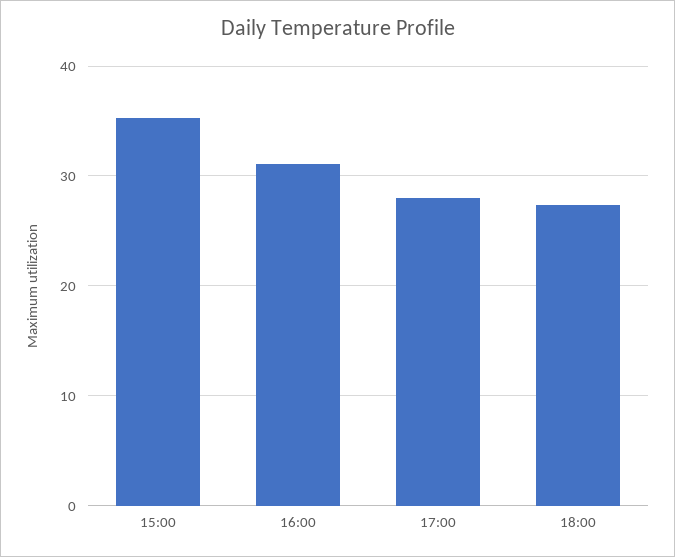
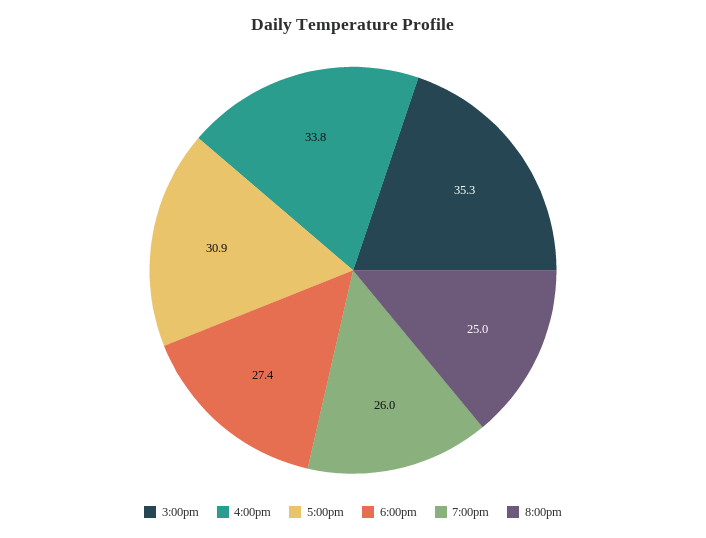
16:00: 31 -> 33.8
17:00: 28 -> 30.9
7:00pm: none -> 26
8:00pm: none -> 25

